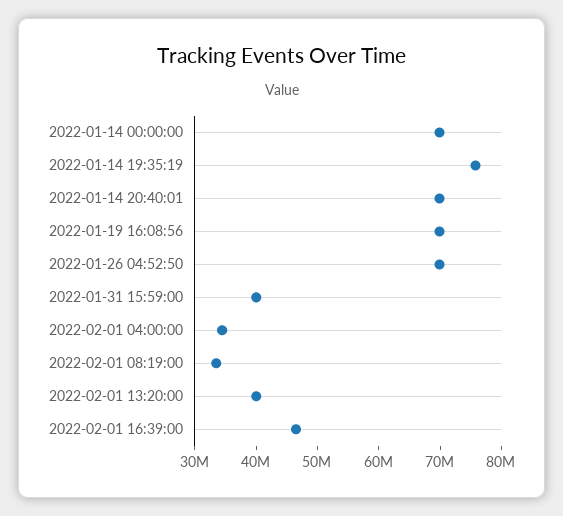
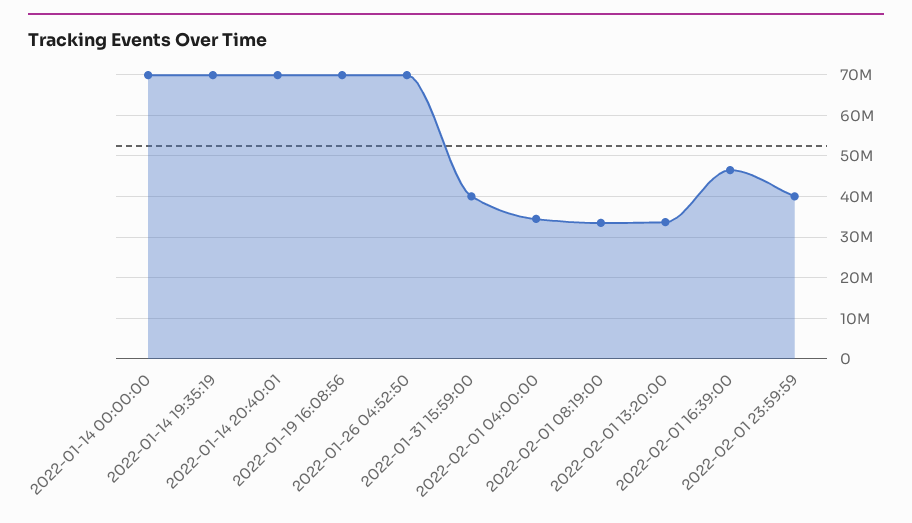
2022-01-14 19:35:19: 76000000 -> 70000000
2022-02-01 13:20:00: 40000000 -> 34000000
2022-02-01 23:59:59: none -> 40000000

